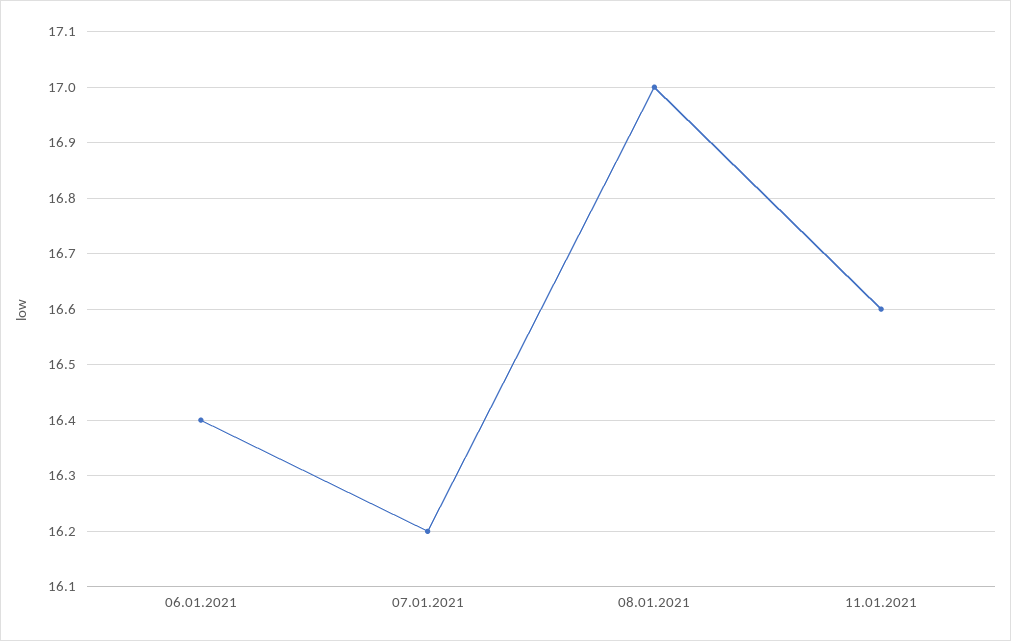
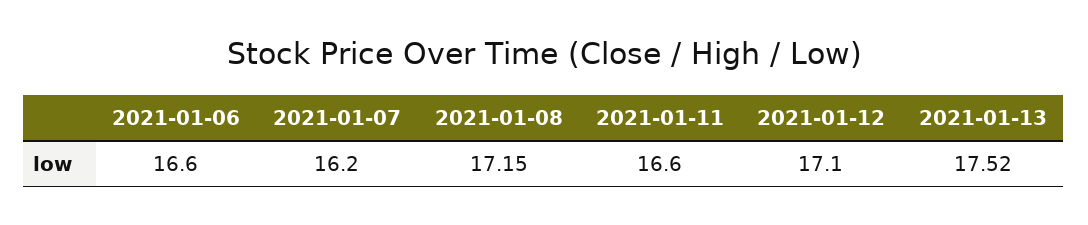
06.01.2021: 16.4 -> 16.6
08.01.2021: 17 -> 17.15
2021-01-12: none -> 17.1
2021-01-13: none -> 17.52

